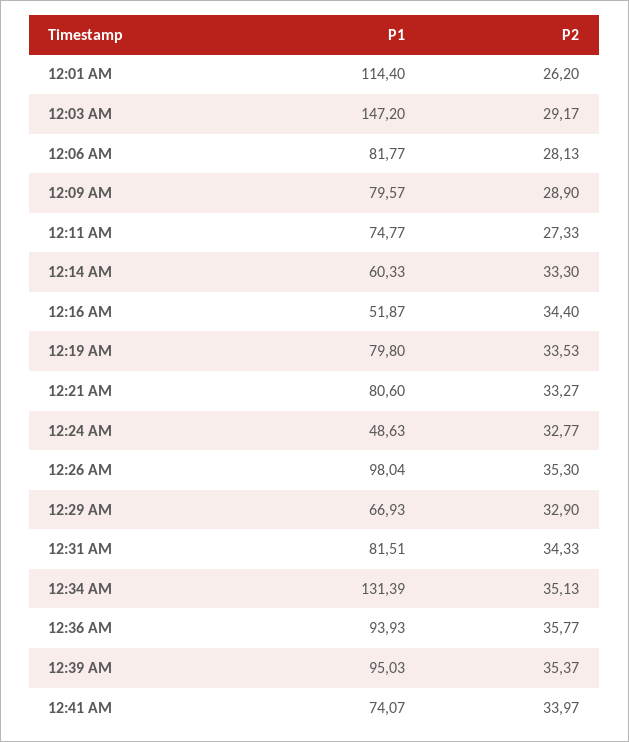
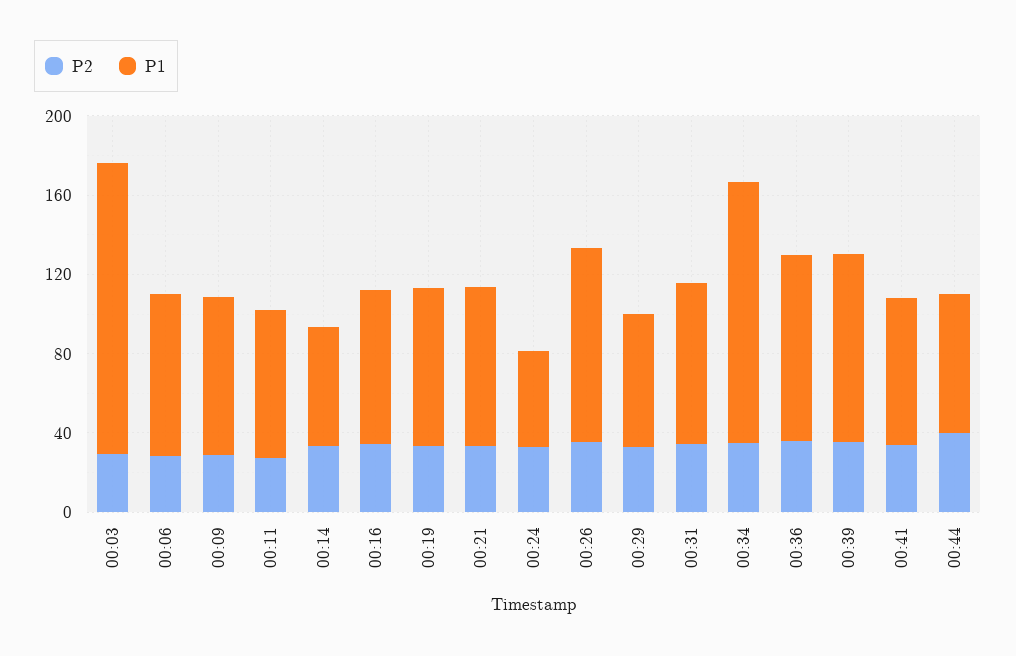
P1, 12:01 AM: 114.4 -> none
P2, 12:01 AM: 26.2 -> none
P1, 12:16 AM: 51.87 -> 80
P2, 00:44: none -> 40
P1, 00:44: none -> 70

